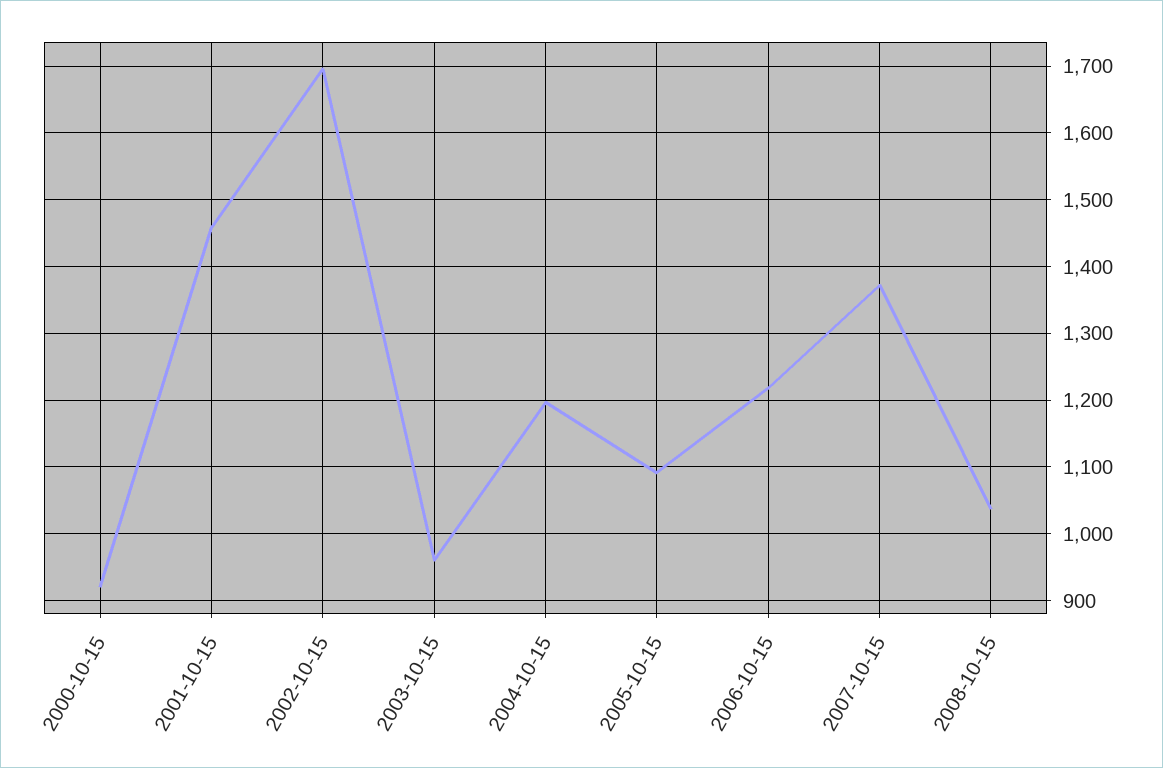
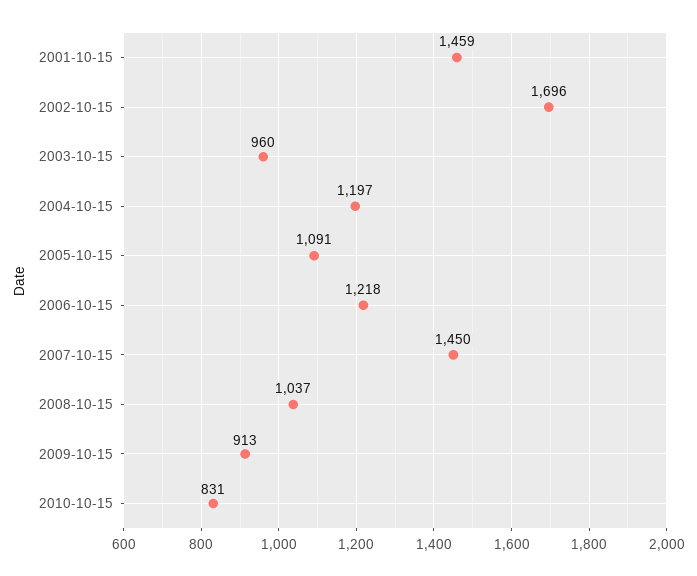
2000-10-15: 920 -> none
2007-10-15: 1370 -> 1450
2009-10-15: none -> 913
2010-10-15: none -> 831

